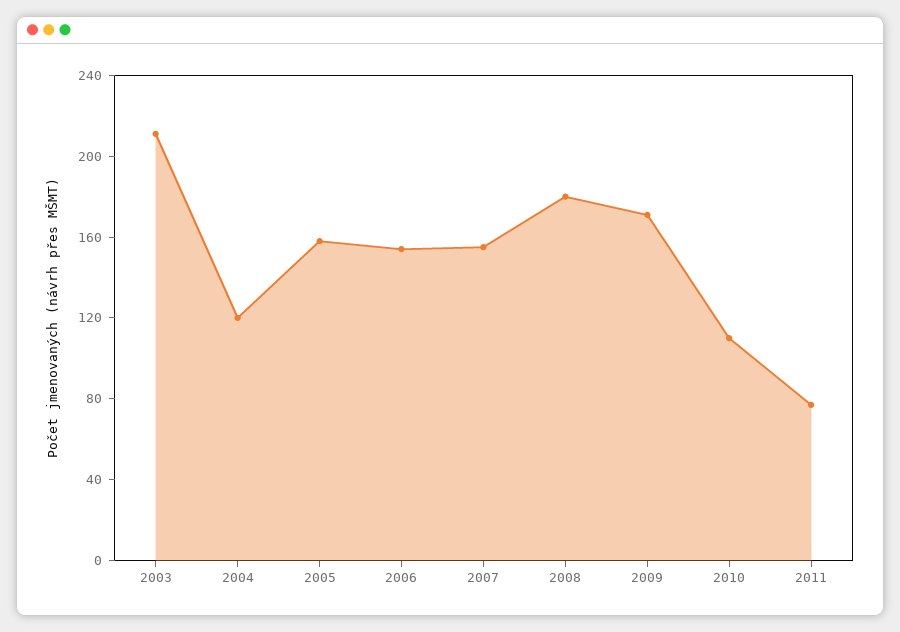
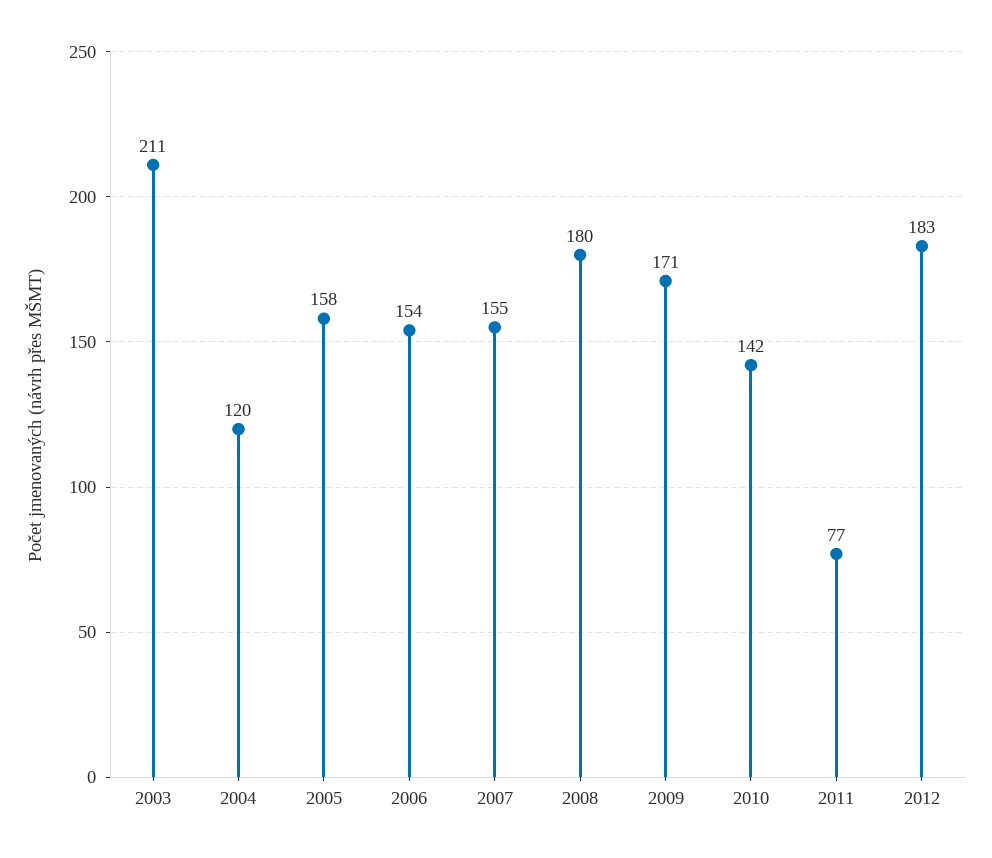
2010: 110 -> 142
2012: none -> 183

